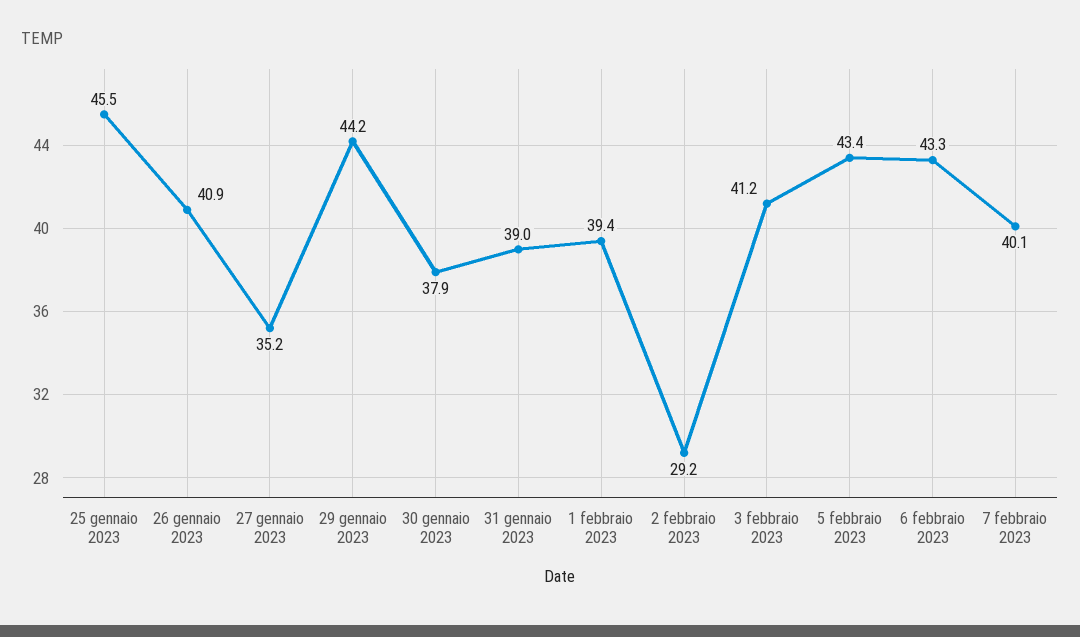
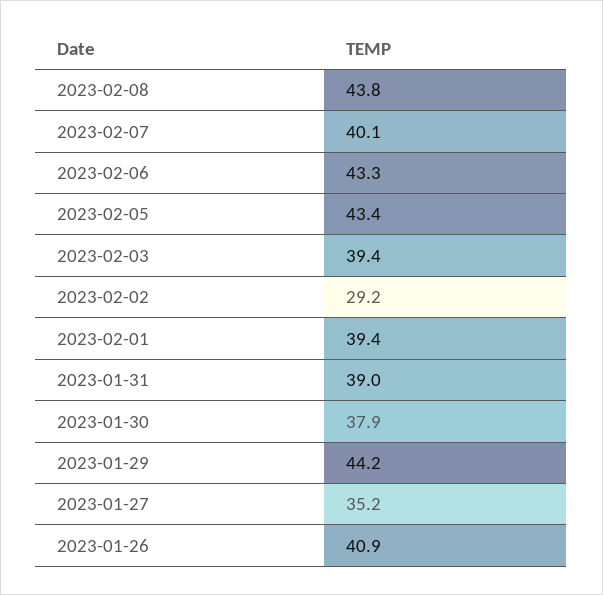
25 gennaio 2023: 45.5 -> none
3 febbraio 2023: 41.2 -> 39.4
2023-02-08: none -> 43.8

